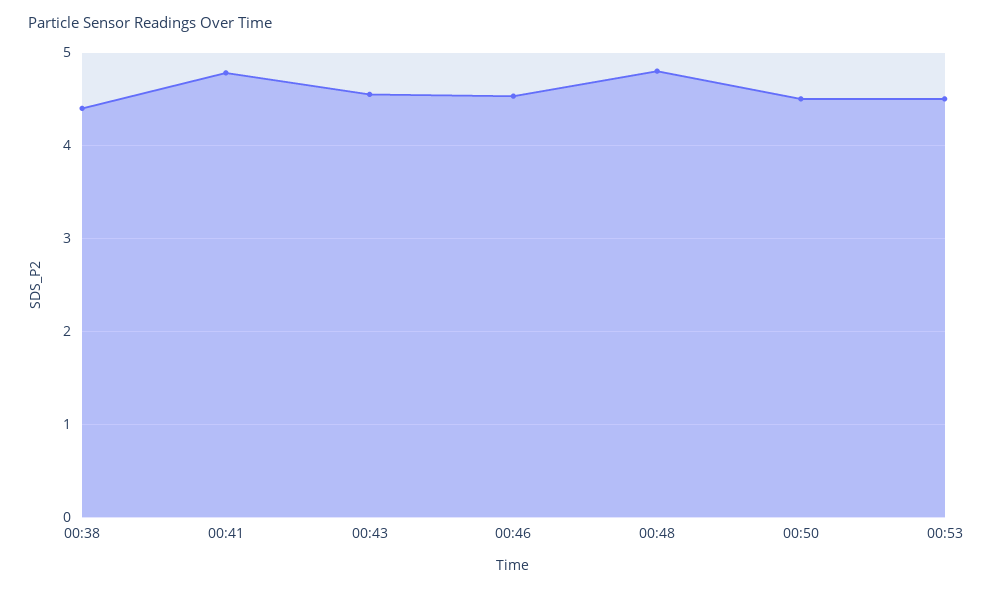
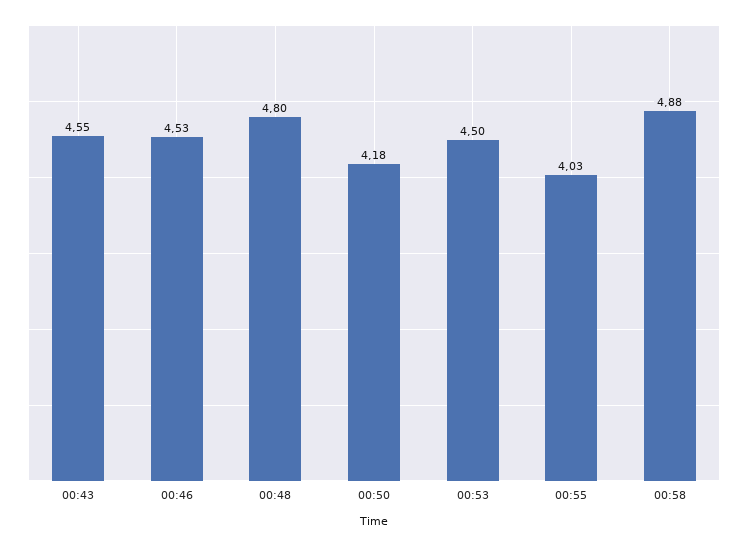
00:38: 4.4 -> none
00:41: 4.8 -> none
00:50: 4.5 -> 4.18
00:55: none -> 4.03
00:58: none -> 4.88

